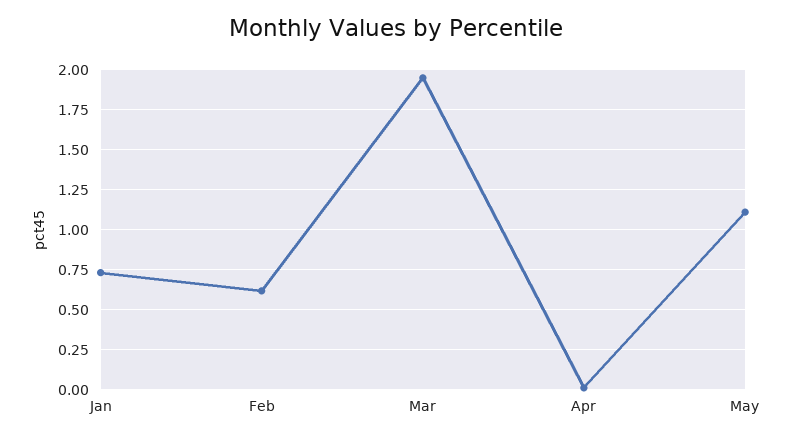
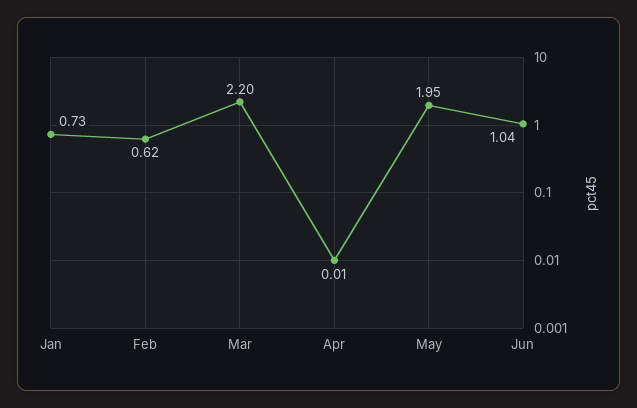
Mar: 1.95 -> 2.2
May: 1.1 -> 1.95
Jun: none -> 1.04

